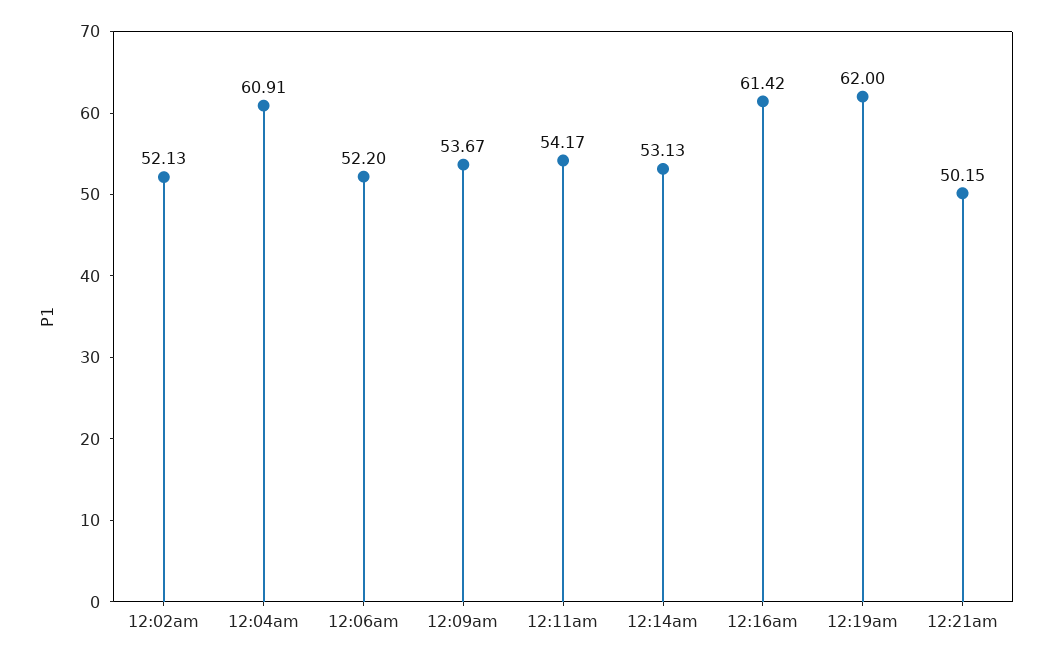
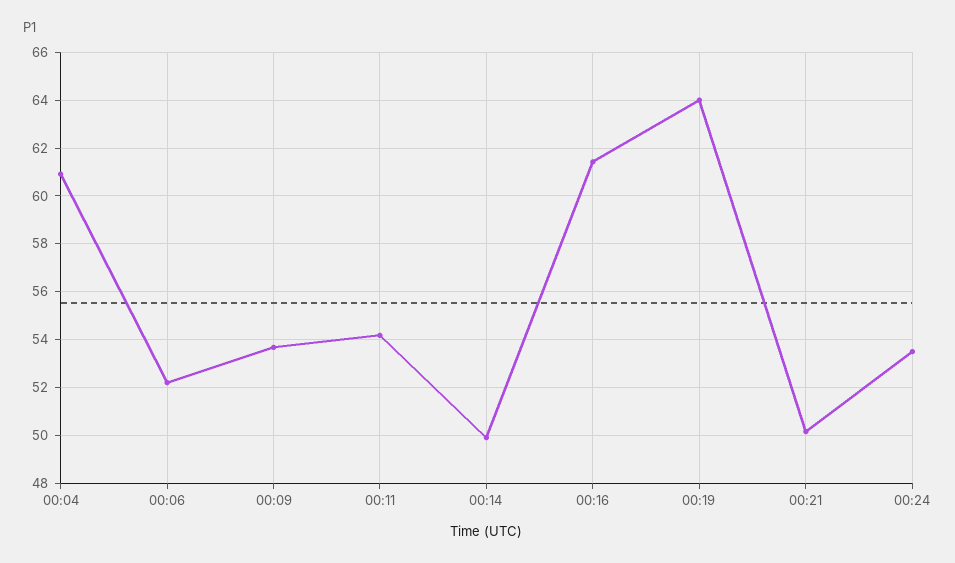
12:02am: 52.13 -> none
12:14am: 53.13 -> 50
12:19am: 62 -> 64
00:24: none -> 53.5

